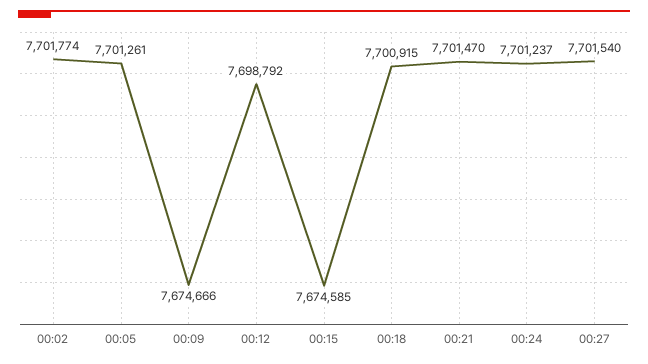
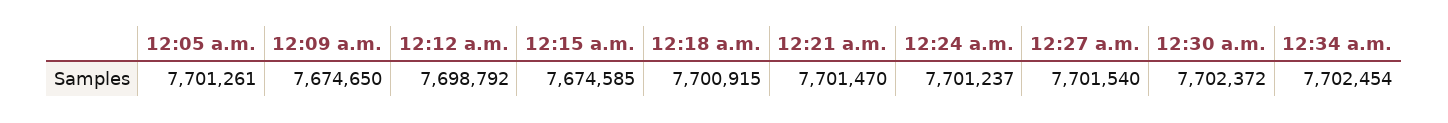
00:02: 7701774 -> none
00:09: 7674666 -> 7674650
12:30 a.m.: none -> 7702372
12:34 a.m.: none -> 7702454

